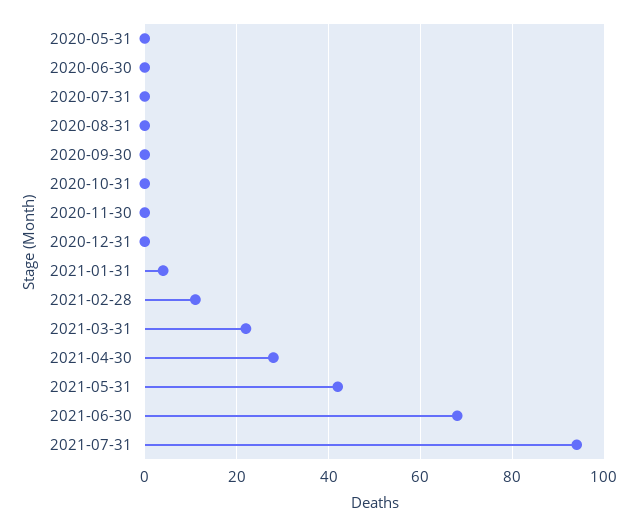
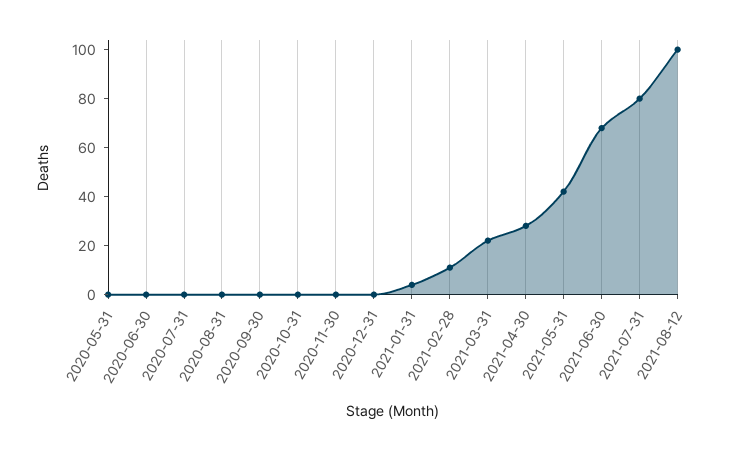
2021-07-31: 95 -> 80
2021-08-12: none -> 100

